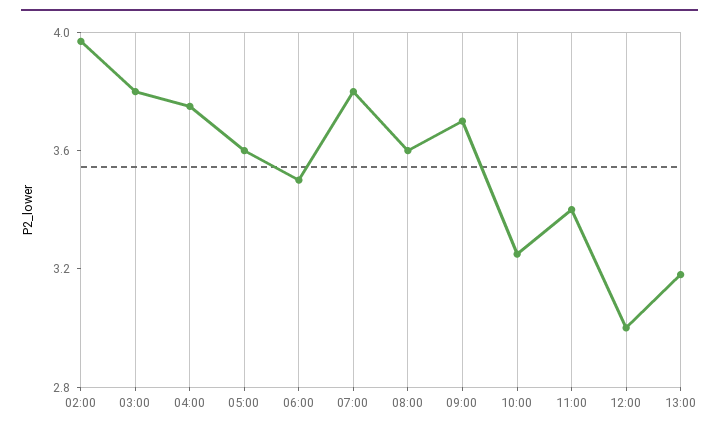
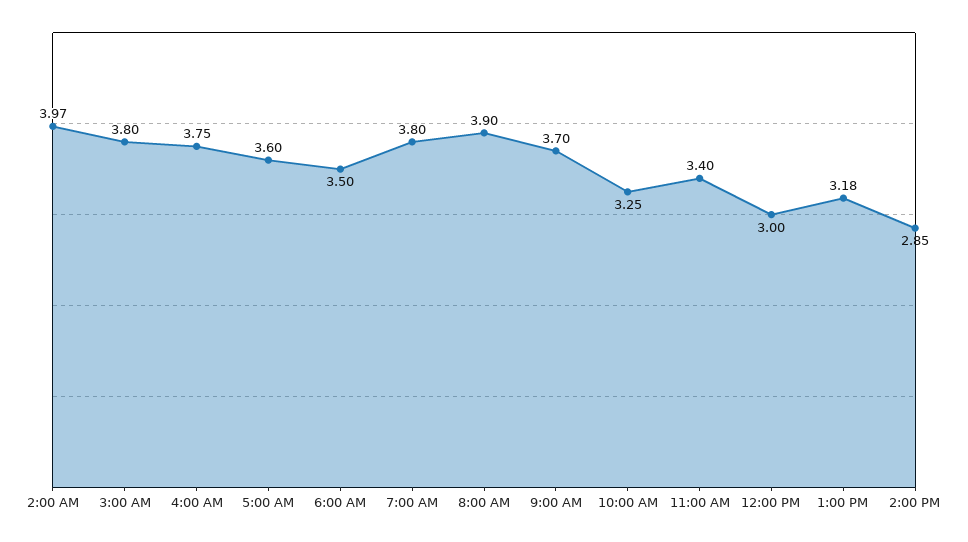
08:00: 3.6 -> 3.9
2:00 PM: none -> 2.85

